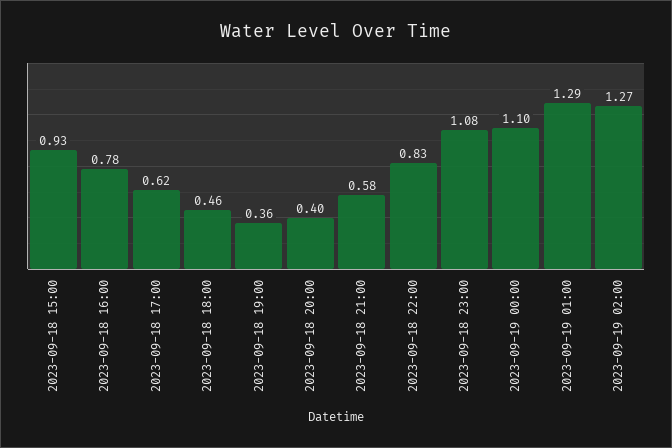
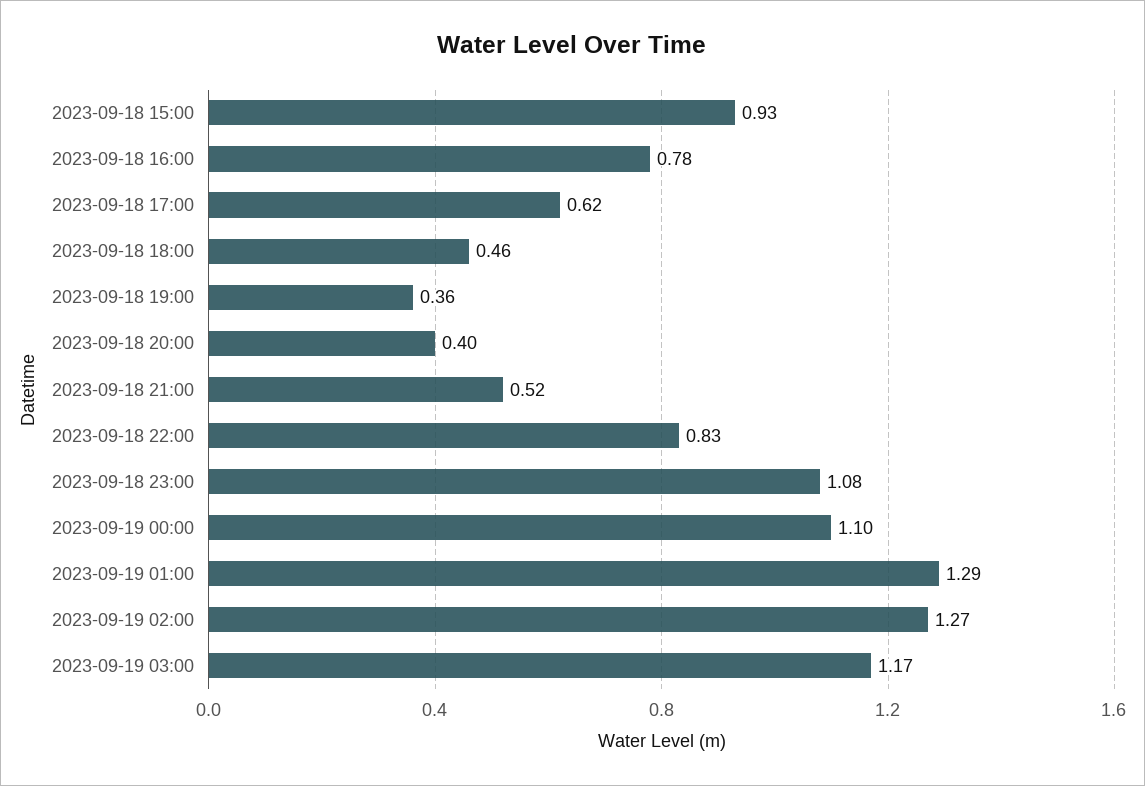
2023-09-18 21:00: 0.58 -> 0.52
2023-09-19 03:00: none -> 1.17

